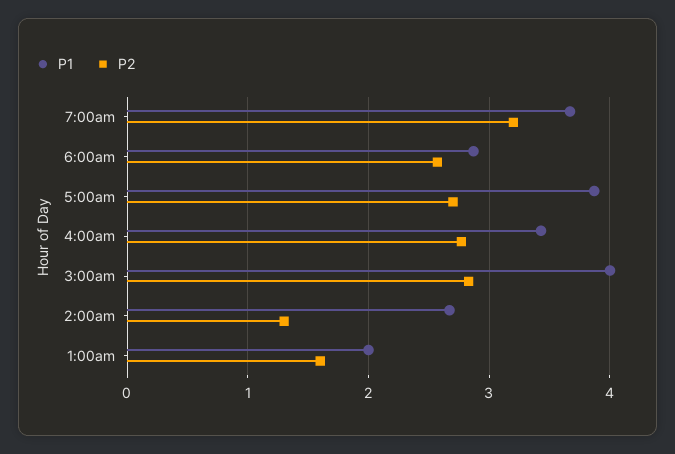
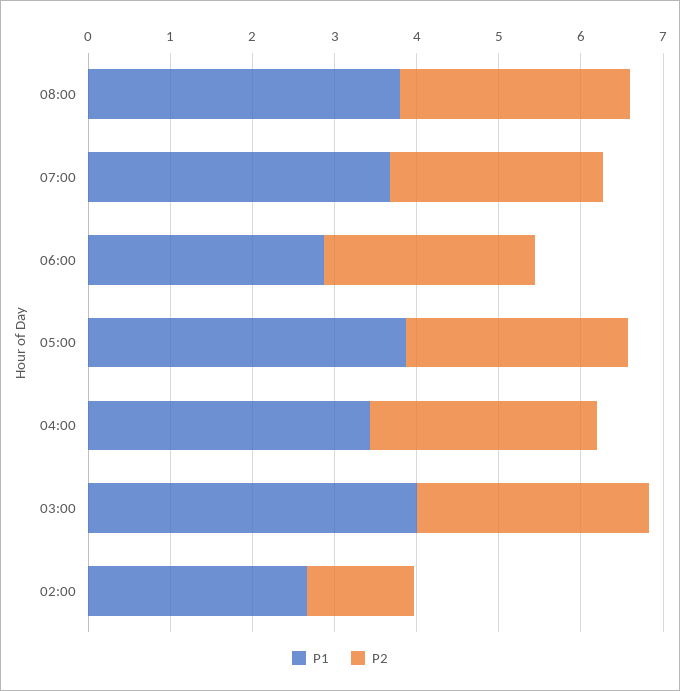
P2, 7:00am: 3.2 -> 2.6
P1, 1:00am: 2 -> none
P2, 1:00am: 1.6 -> none
P1, 08:00: none -> 3.8
P2, 08:00: none -> 2.8

